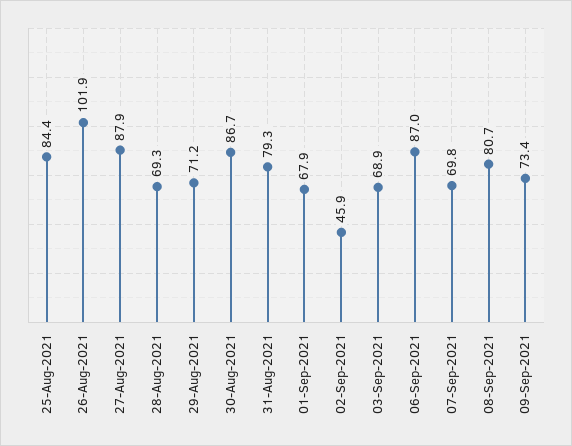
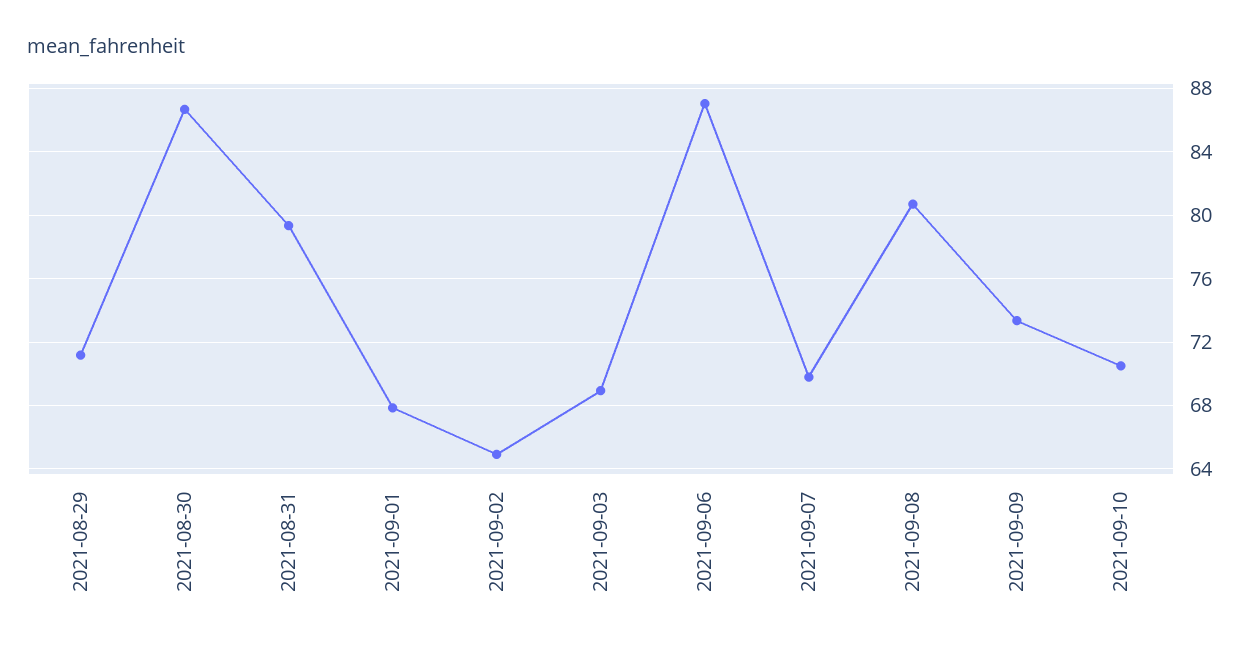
25-Aug-2021: 84.4 -> none
26-Aug-2021: 101.9 -> none
27-Aug-2021: 87.9 -> none
28-Aug-2021: 69.3 -> none
02-Sep-2021: 45.9 -> 65
2021-09-10: none -> 70.5

